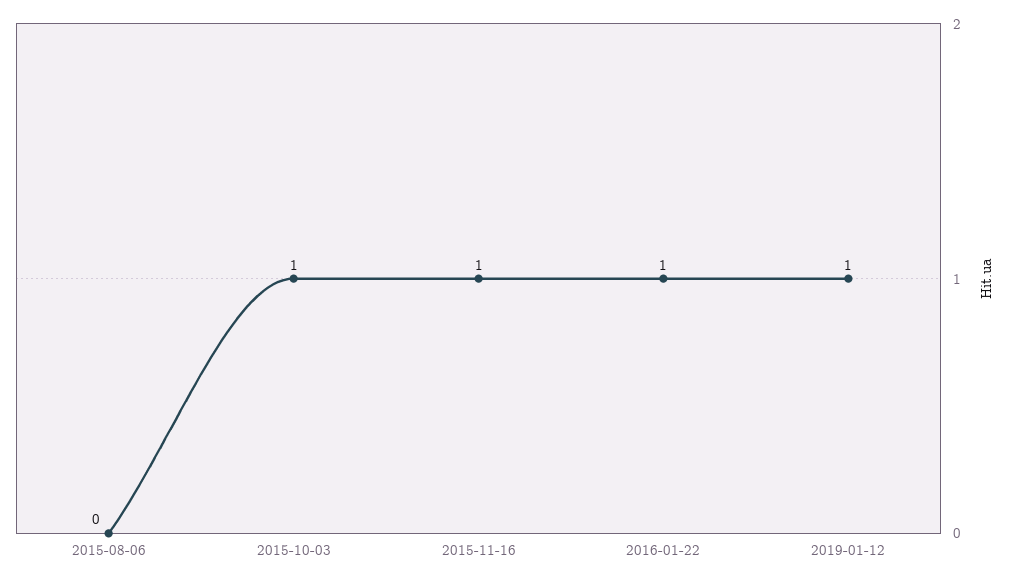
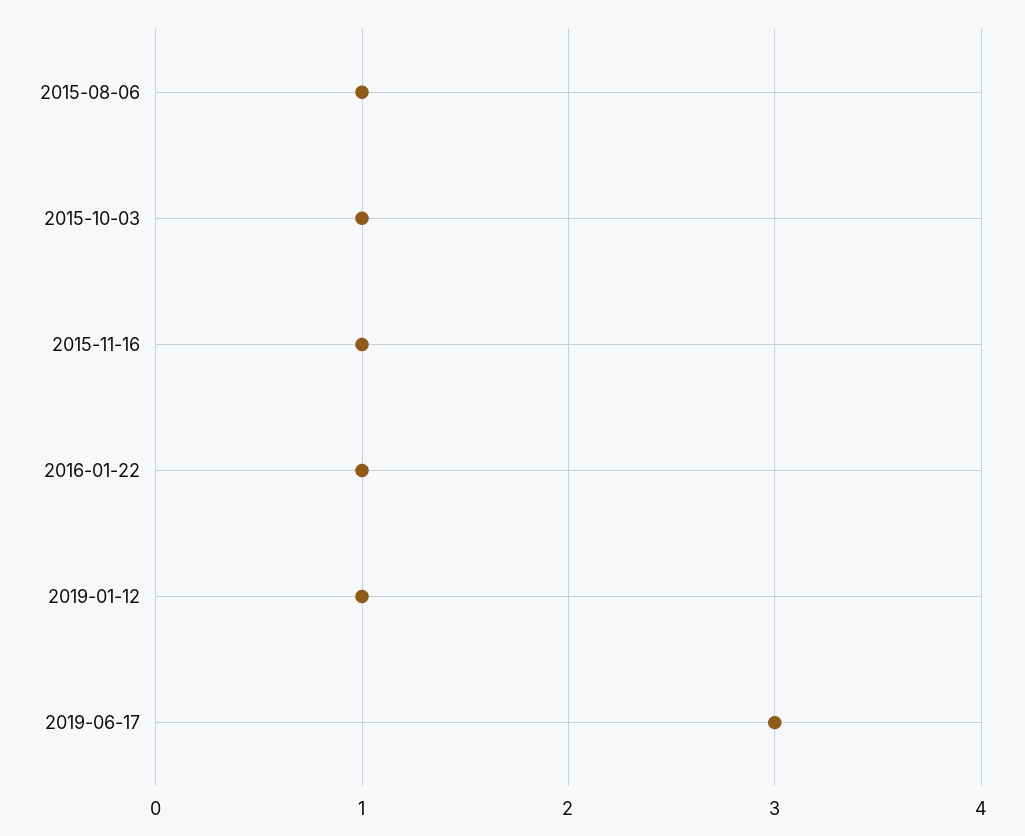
2015-08-06: 0 -> 1
2019-06-17: none -> 3

